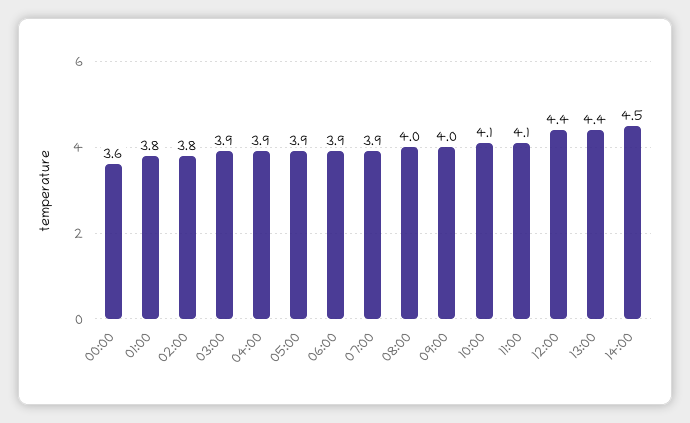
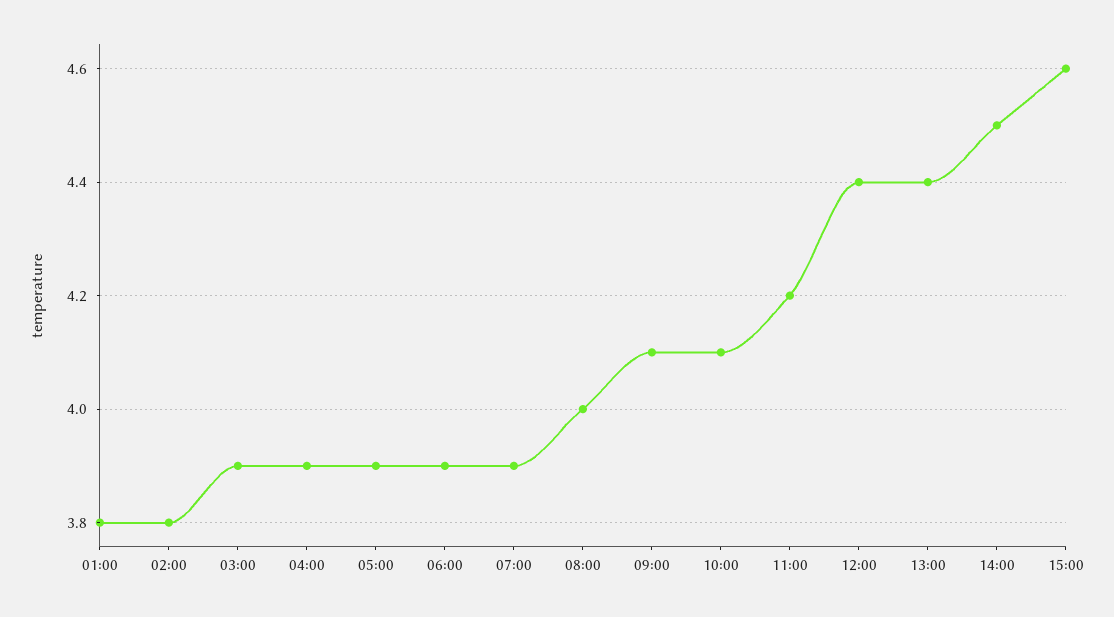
00:00: 3.6 -> none
09:00: 4 -> 4.1
11:00: 4.1 -> 4.2
15:00: none -> 4.6

